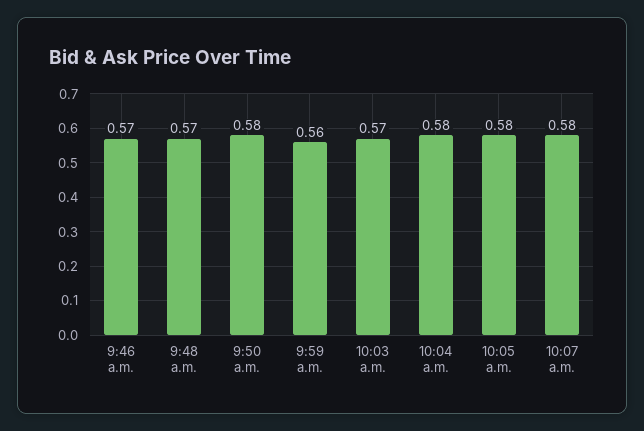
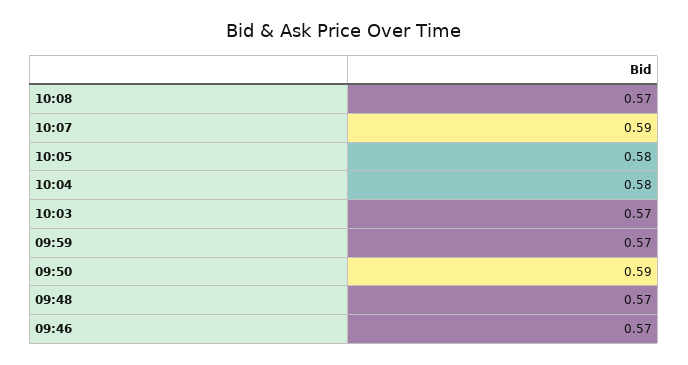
9:50 a.m.: 0.58 -> 0.59
9:59 a.m.: 0.56 -> 0.57
10:07 a.m.: 0.58 -> 0.59
10:08: none -> 0.57

